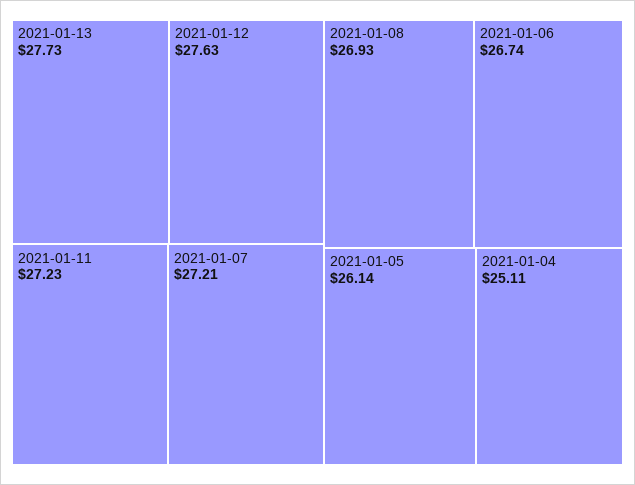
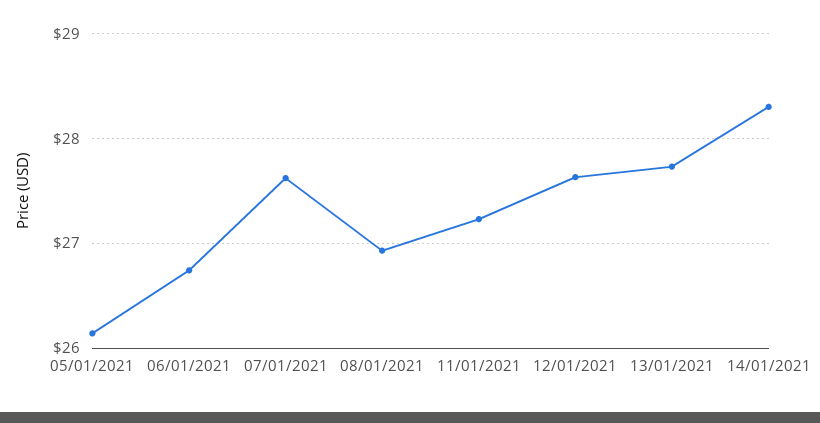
2021-01-07: 27.21 -> 27.6
2021-01-04: 25.11 -> none
14/01/2021: none -> 28.3

